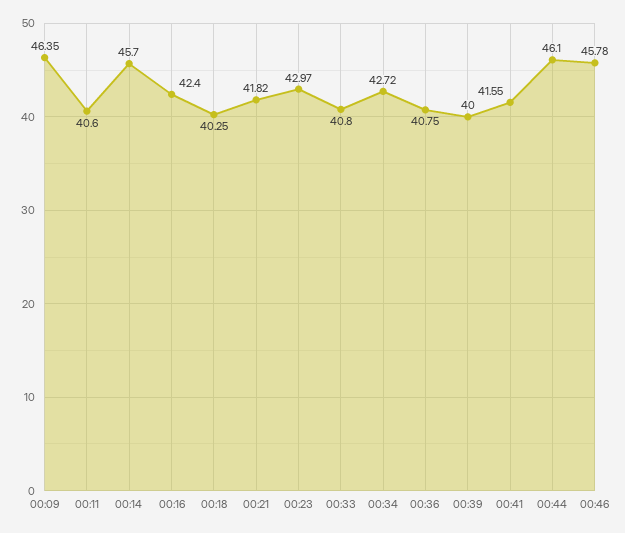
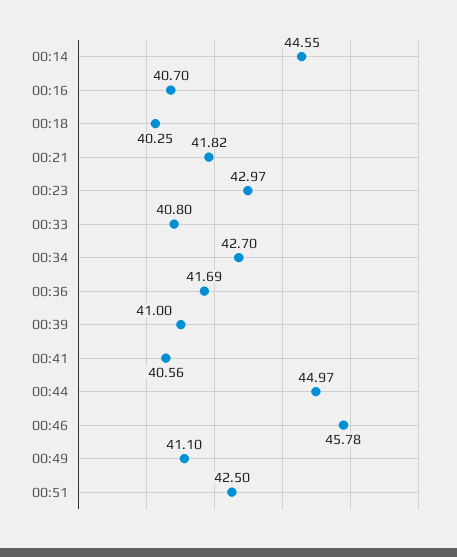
00:09: 46.35 -> none
00:11: 40.6 -> none
00:14: 45.7 -> 44.55
00:16: 42.4 -> 40.7
00:34: 42.72 -> 42.7
00:36: 40.75 -> 41.69
00:39: 40 -> 41
00:41: 41.55 -> 40.56
00:44: 46.1 -> 44.97
00:49: none -> 41.1
00:51: none -> 42.5

